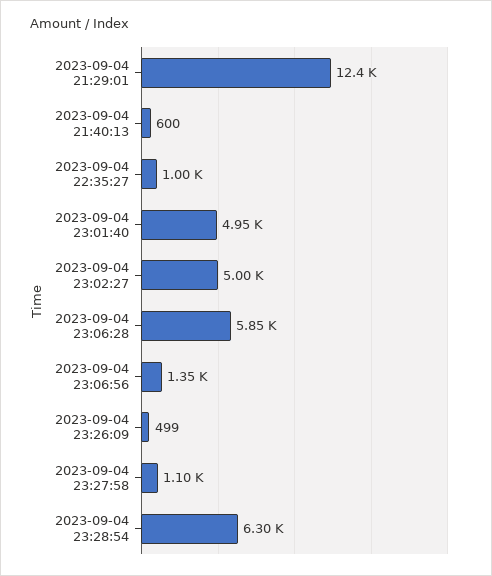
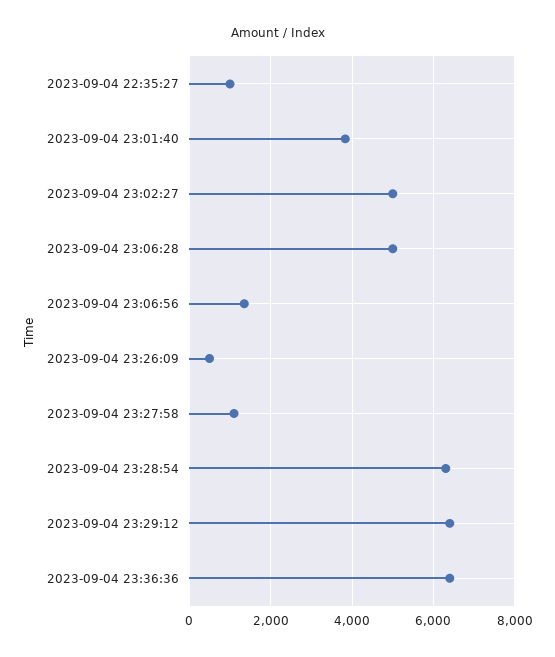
2023-09-04 21:29:01: 12400 -> none
2023-09-04 21:40:13: 600 -> none
2023-09-04 23:01:40: 4950 -> 3800
2023-09-04 23:06:28: 5850 -> 5000
2023-09-04 23:29:12: none -> 6400
2023-09-04 23:36:36: none -> 6400

